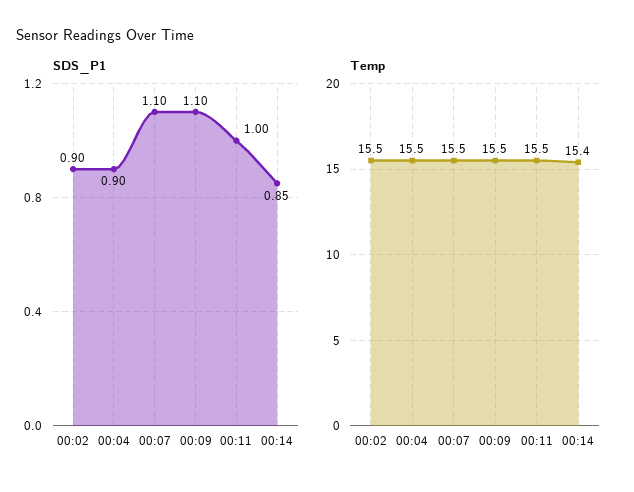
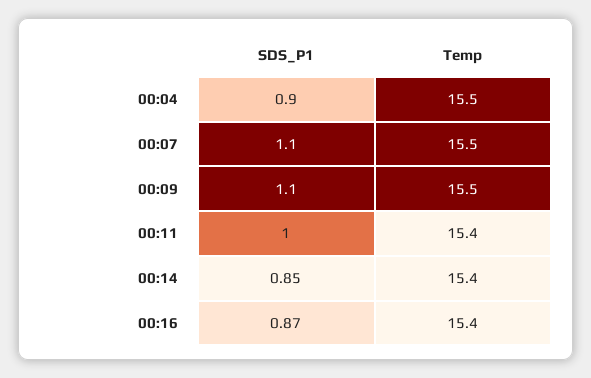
SDS_P1, 00:02: 0.9 -> none
Temp, 00:02: 15.5 -> none
Temp, 00:11: 15.5 -> 15.4
SDS_P1, 00:16: none -> 0.87
Temp, 00:16: none -> 15.4

